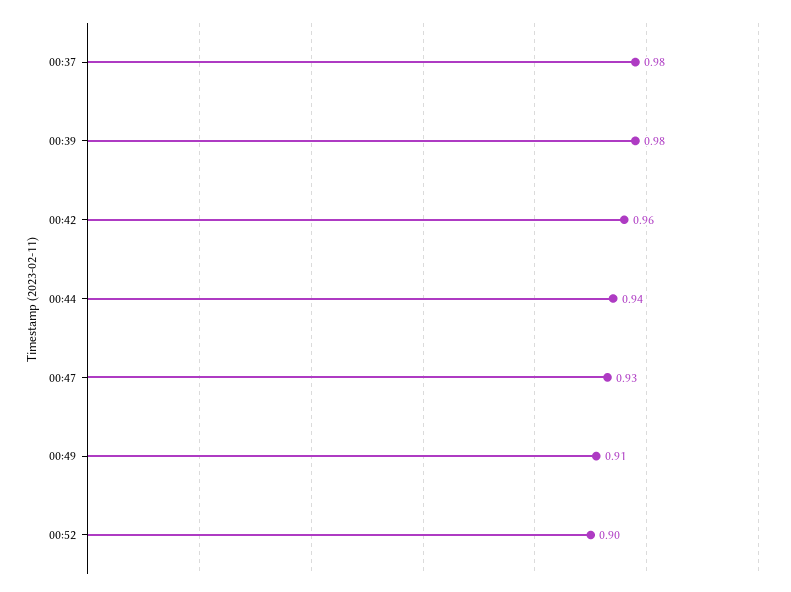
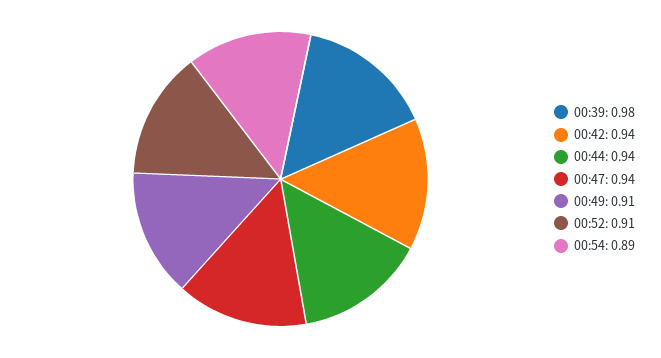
00:37: 0.98 -> none
00:42: 0.96 -> 0.94
00:47: 0.93 -> 0.94
00:52: 0.9 -> 0.91
00:54: none -> 0.89

